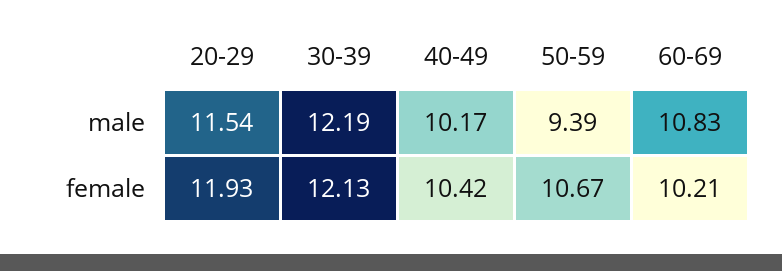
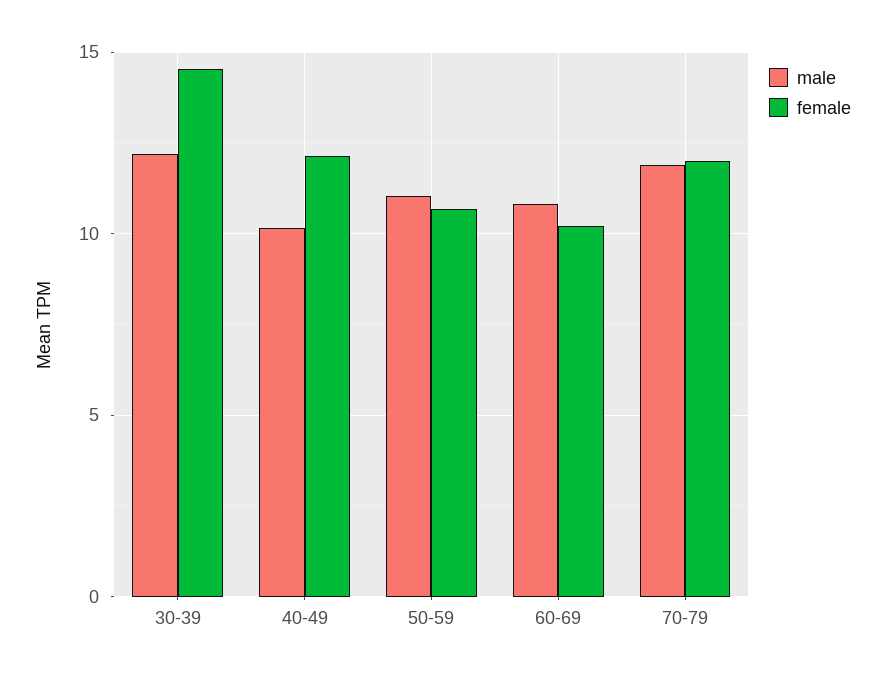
male, 20-29: 11.54 -> none
male, 50-59: 9.39 -> 11
female, 20-29: 11.93 -> none
female, 30-39: 12.13 -> 14.5
female, 40-49: 10.42 -> 12
male, 70-79: none -> 12
female, 70-79: none -> 12

